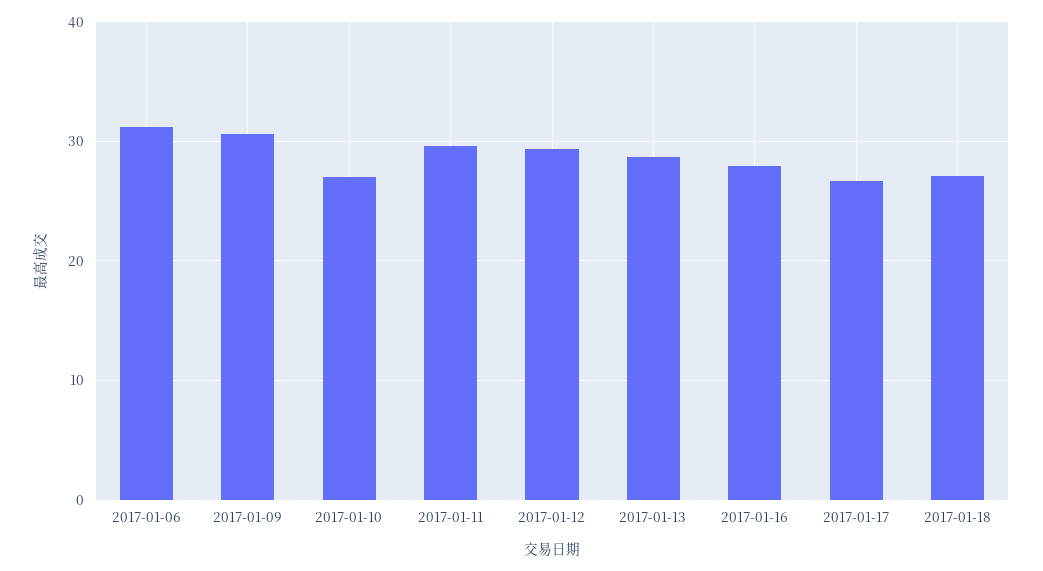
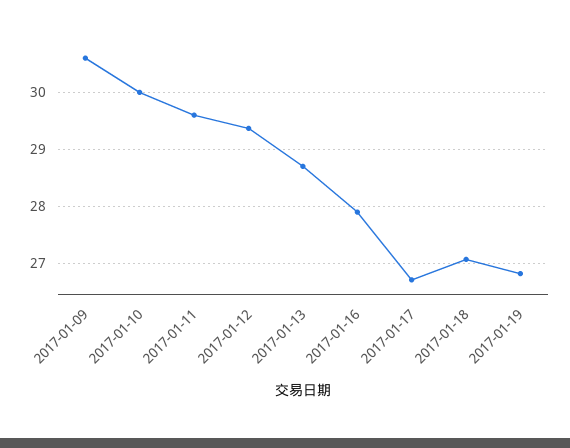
2017-01-06: 31 -> none
2017-01-10: 27 -> 30
2017-01-19: none -> 26.8

